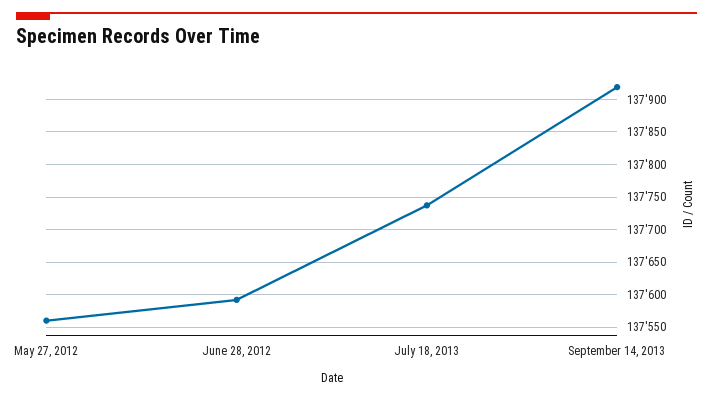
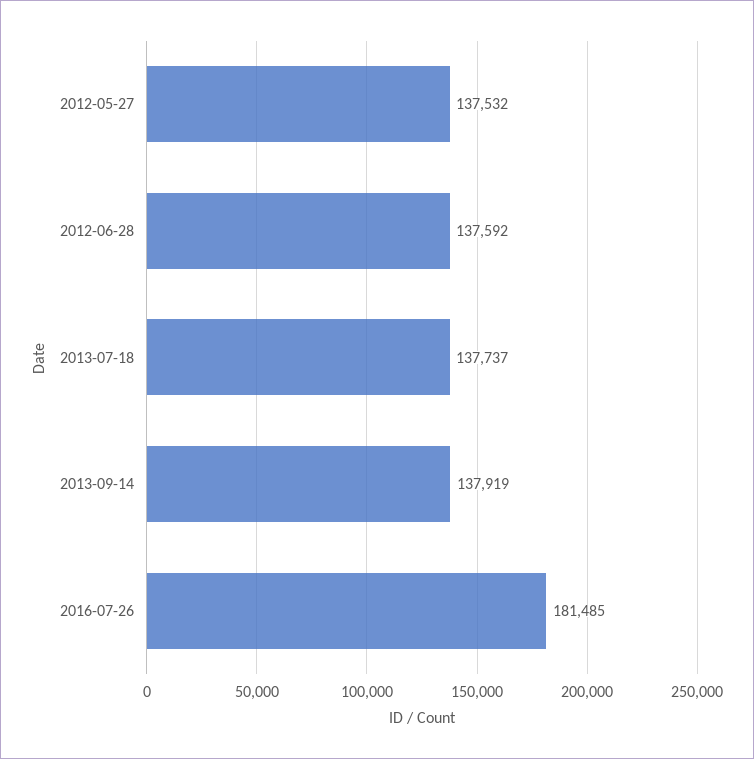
May 27, 2012: 137560 -> 137532
2016-07-26: none -> 181485

